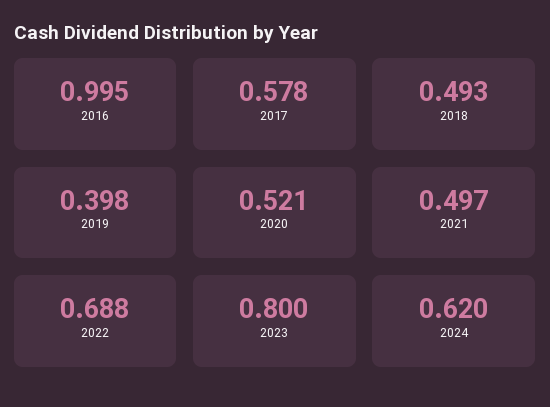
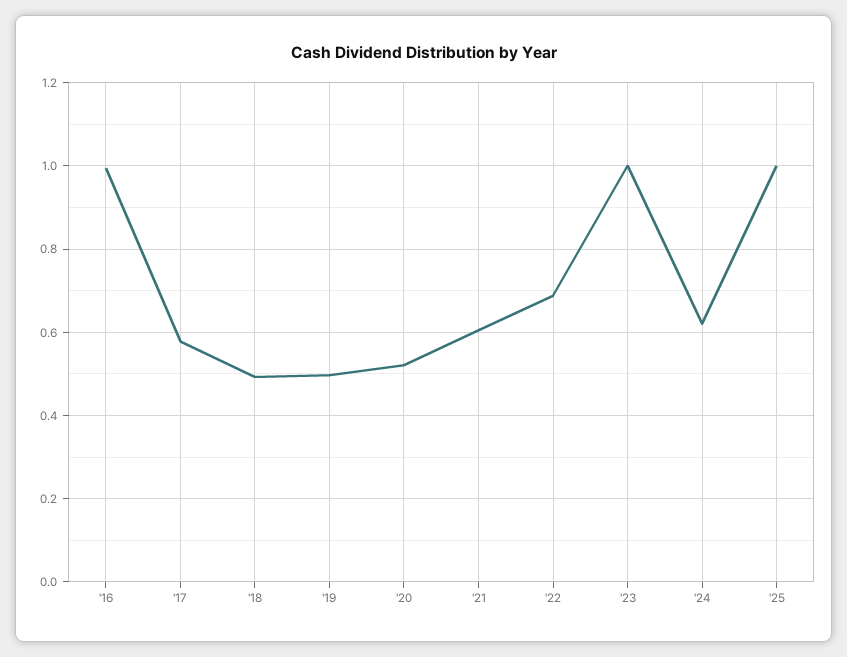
2019: 0.398 -> 0.5
2021: 0.497 -> 0.6
2023: 0.8 -> 1
'25: none -> 1

